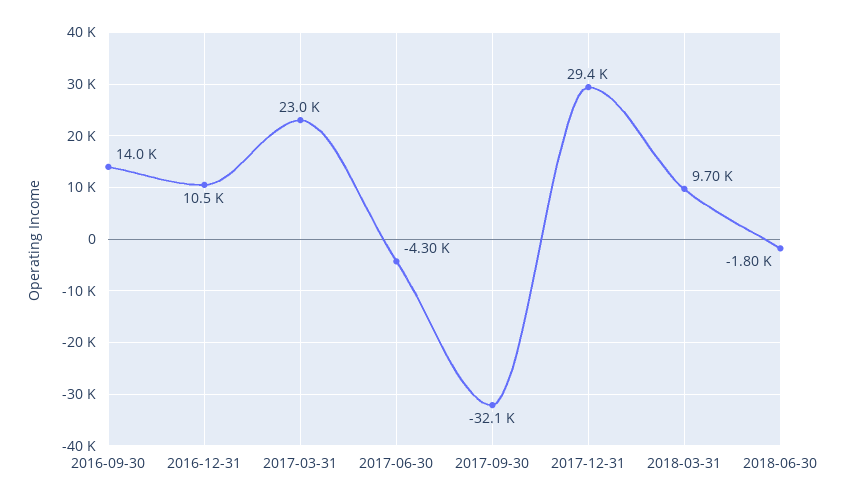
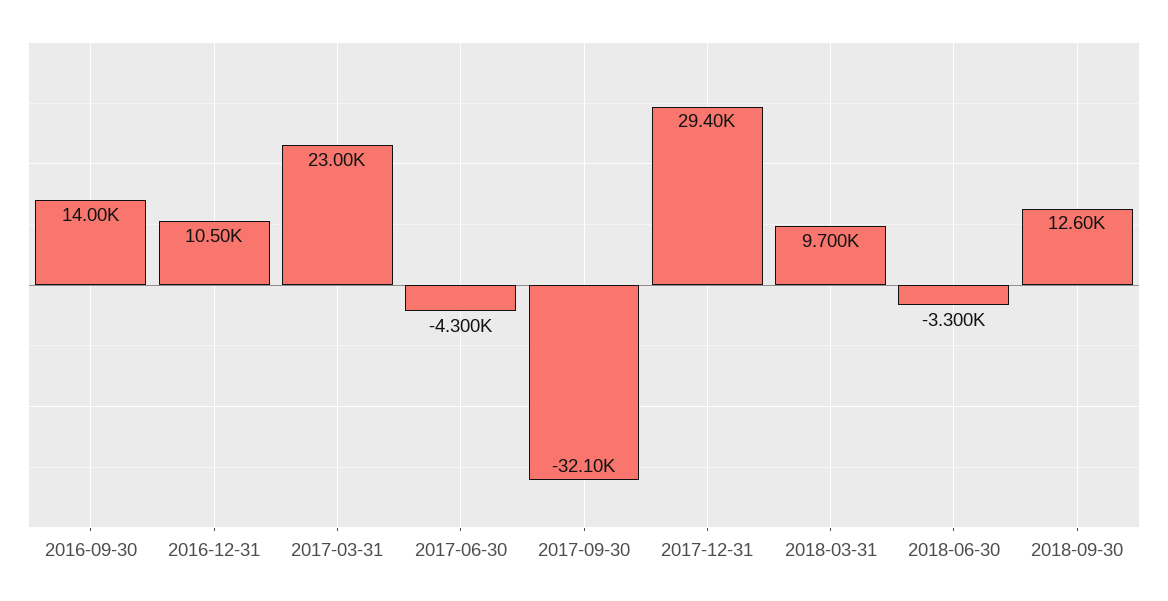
2018-06-30: -1800 -> -3300
2018-09-30: none -> 12600

